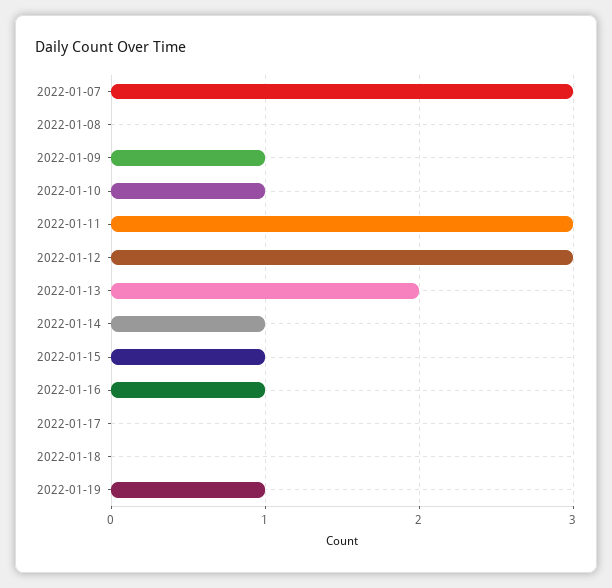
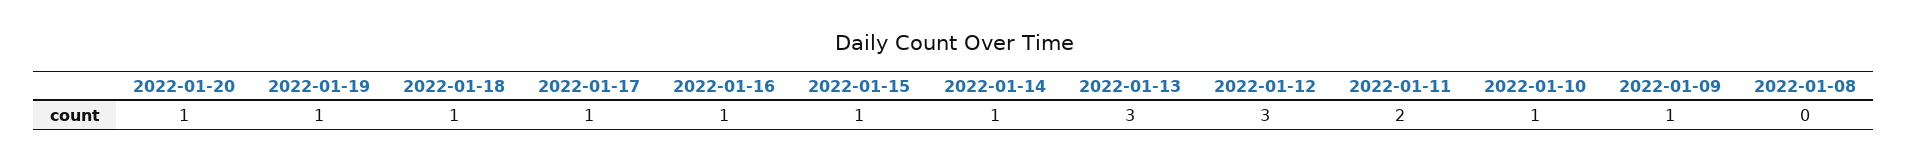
2022-01-07: 3 -> none
2022-01-11: 3 -> 2
2022-01-13: 2 -> 3
2022-01-17: 0 -> 1
2022-01-18: 0 -> 1
2022-01-20: none -> 1

